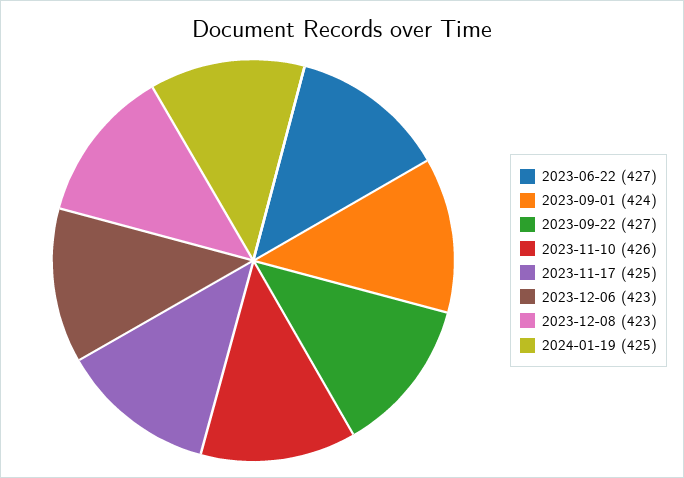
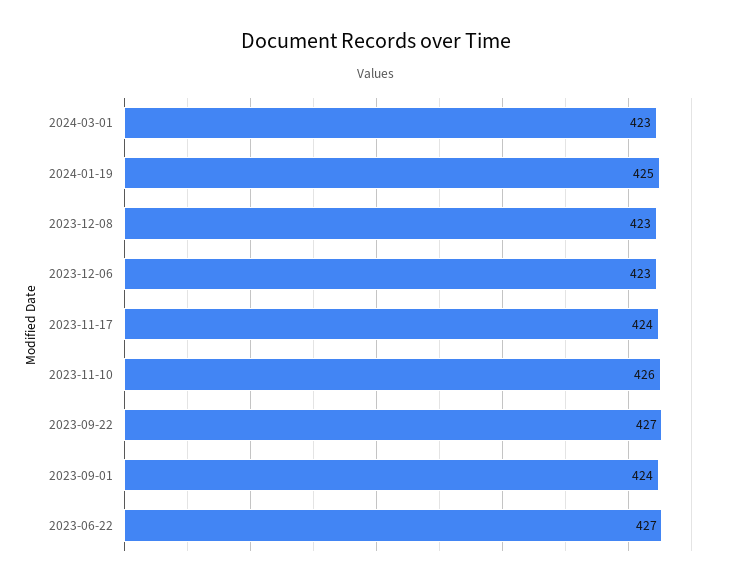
2023-11-17: 425 -> 424
2024-03-01: none -> 423

